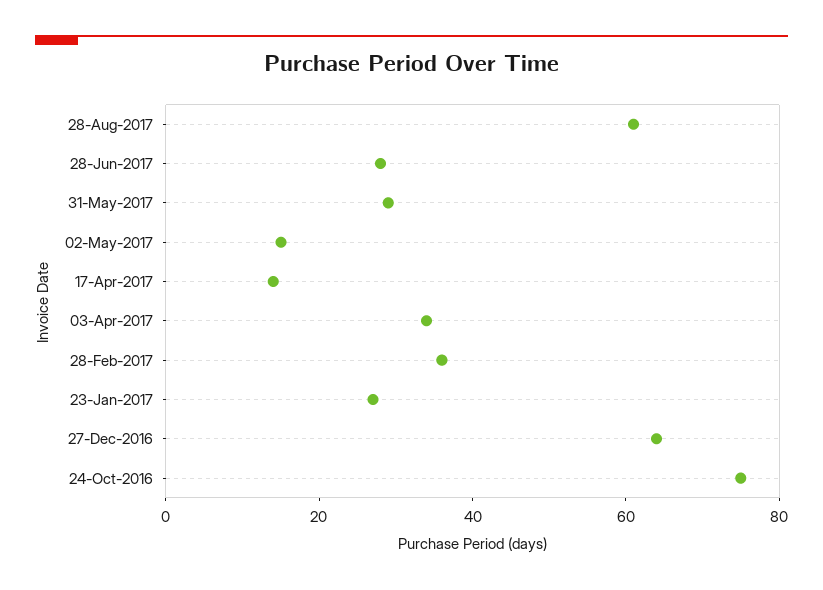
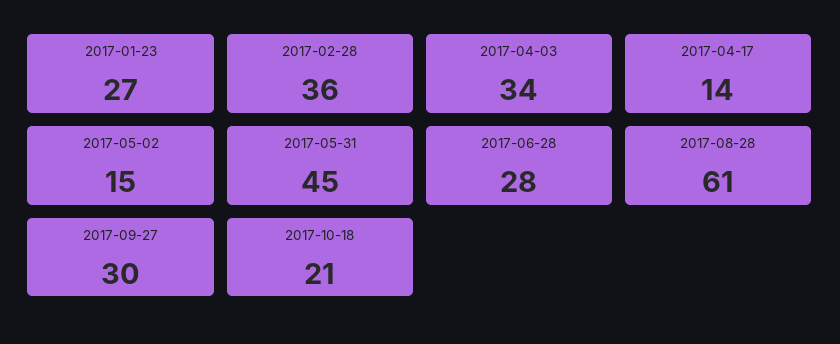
31-May-2017: 30 -> 45
27-Dec-2016: 65 -> none
24-Oct-2016: 75 -> none
2017-09-27: none -> 30
2017-10-18: none -> 21

